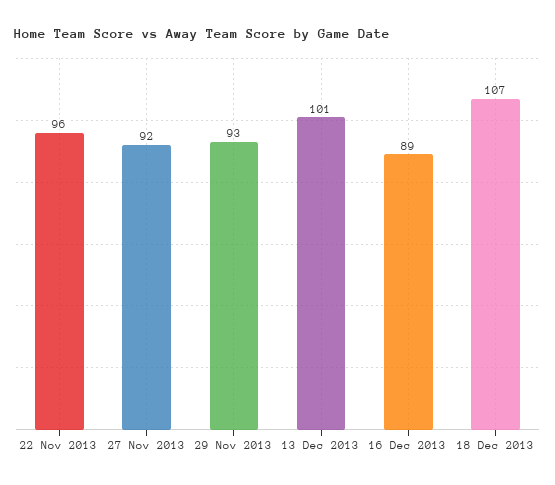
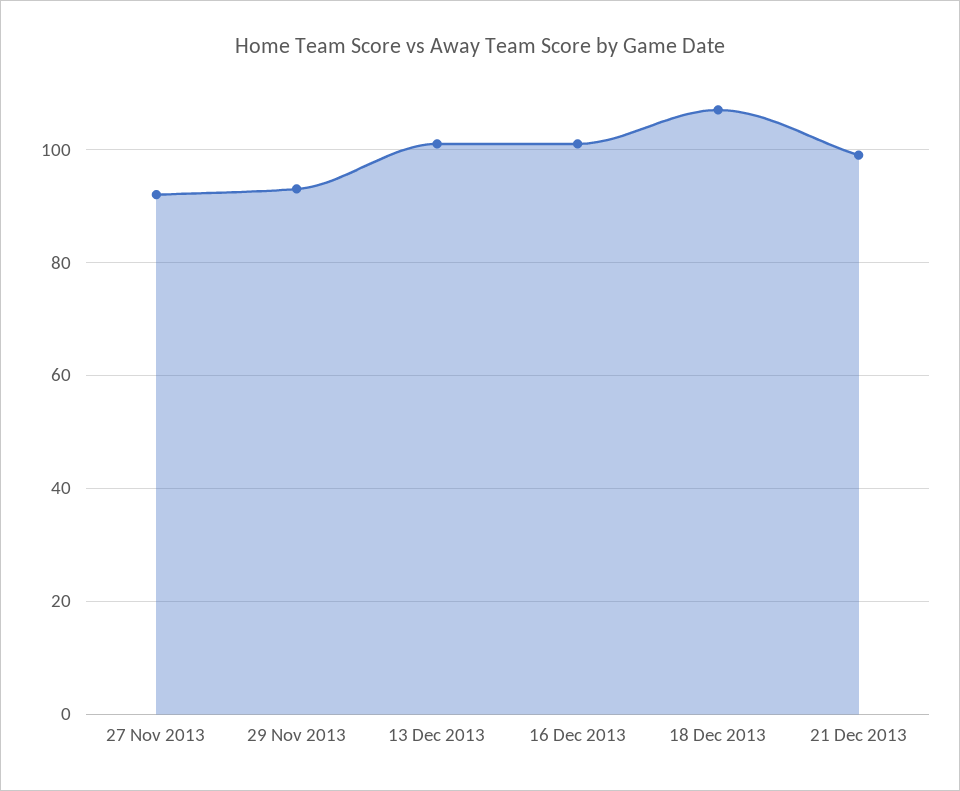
22 Nov 2013: 96 -> none
16 Dec 2013: 89 -> 100
21 Dec 2013: none -> 100

